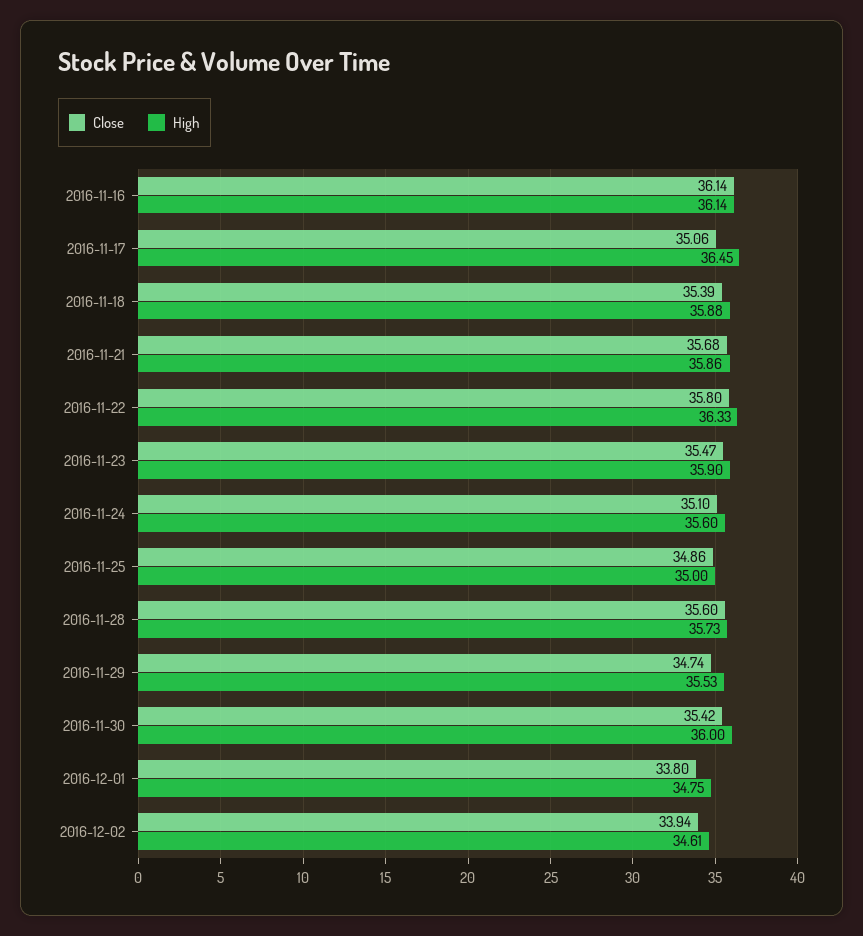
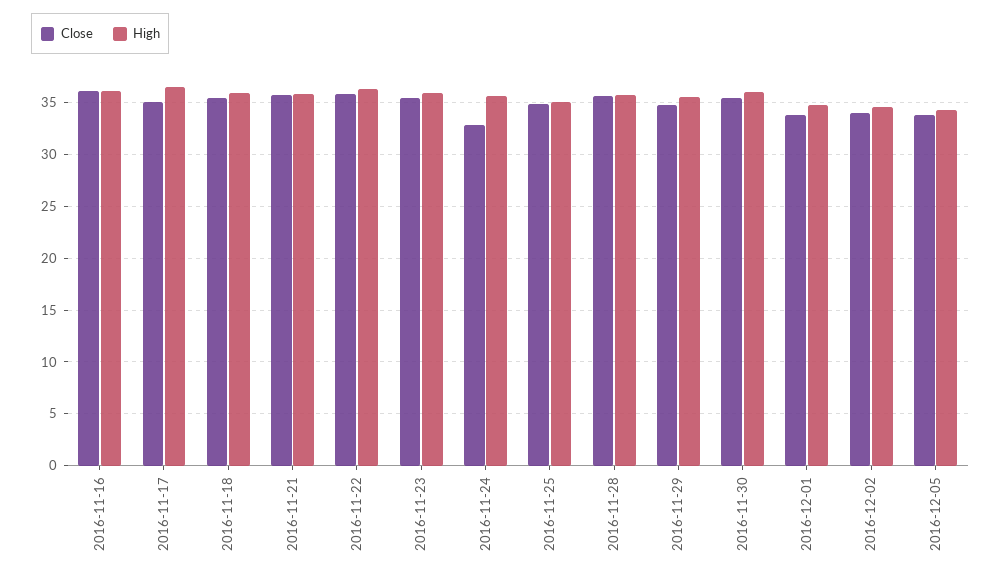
Close, 2016-11-24: 35.1 -> 33
Close, 2016-12-05: none -> 34
High, 2016-12-05: none -> 34

